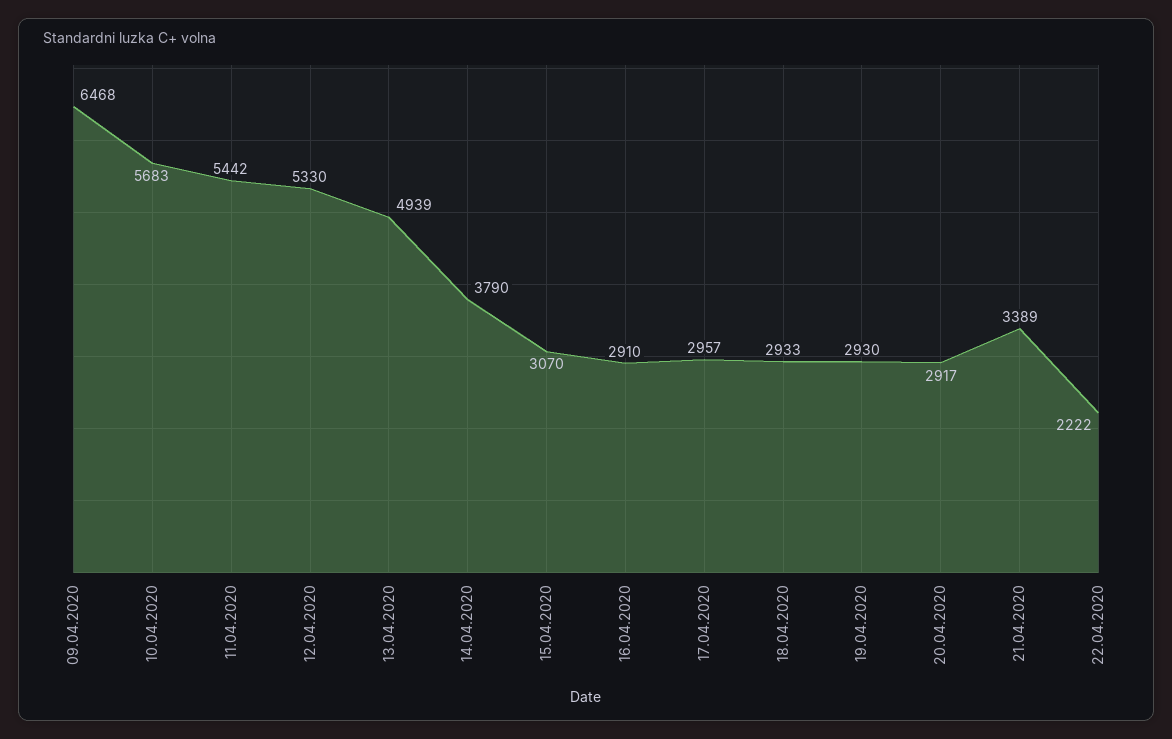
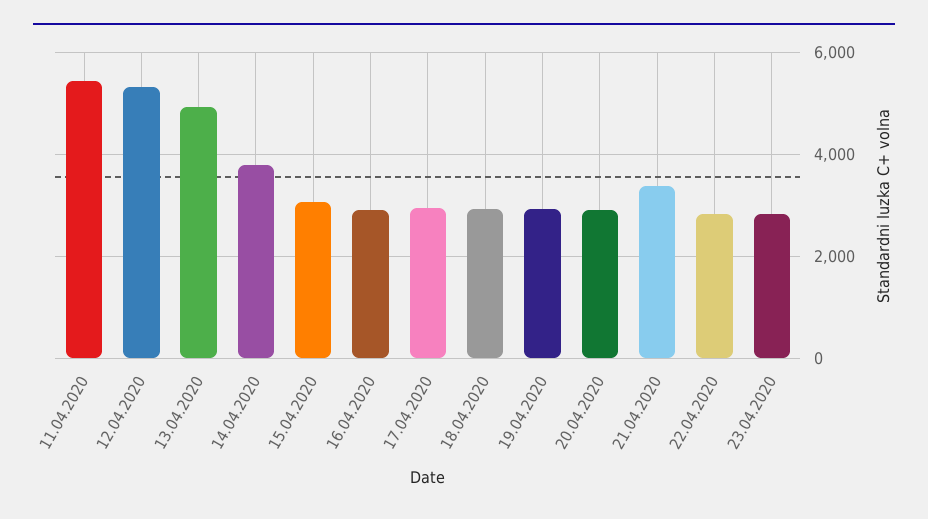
09.04.2020: 6468 -> none
10.04.2020: 5683 -> none
22.04.2020: 2222 -> 2800
23.04.2020: none -> 2800

